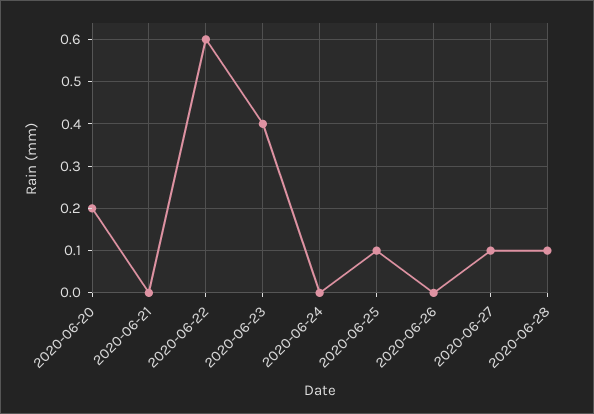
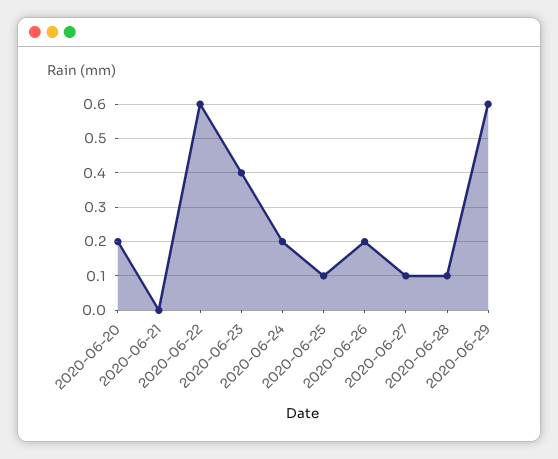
2020-06-24: 0 -> 0.2
2020-06-26: 0 -> 0.2
2020-06-29: none -> 0.6

